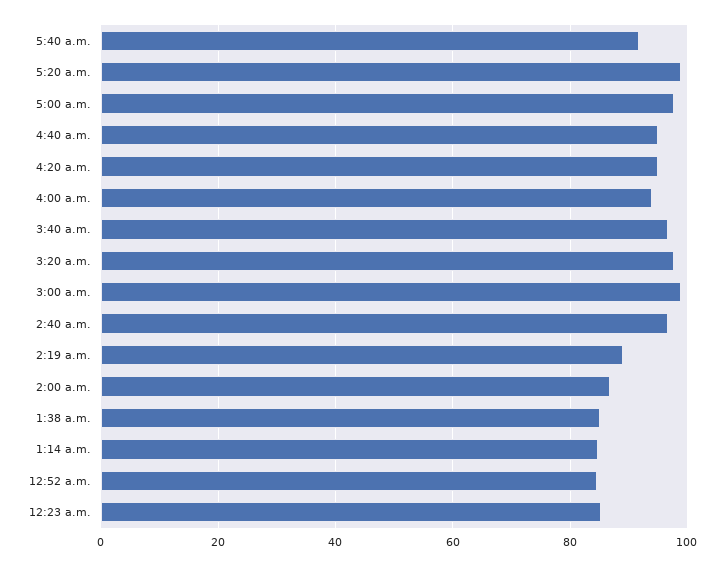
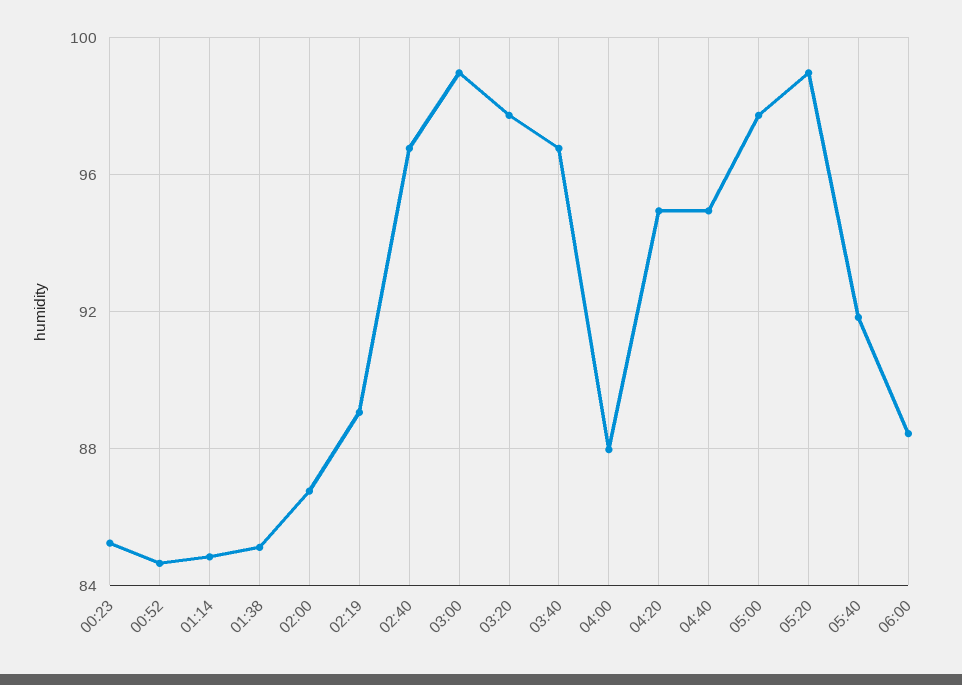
4:00 a.m.: 94 -> 88
06:00: none -> 88.5

